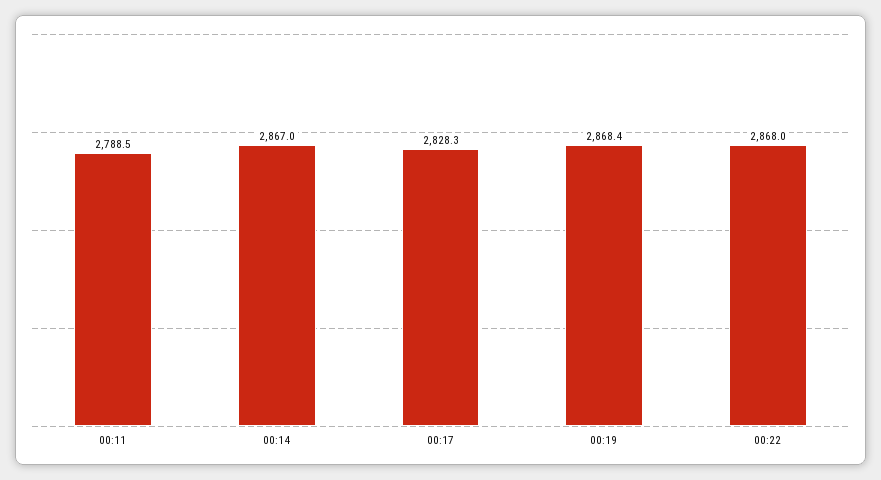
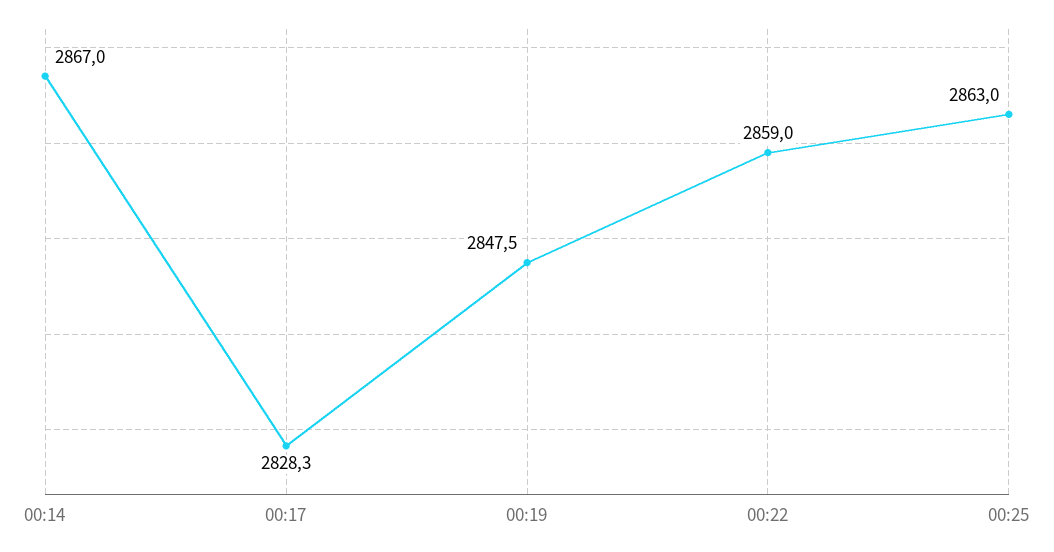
00:11: 2788.5 -> none
00:19: 2868.4 -> 2847.5
00:22: 2868 -> 2859
00:25: none -> 2863

